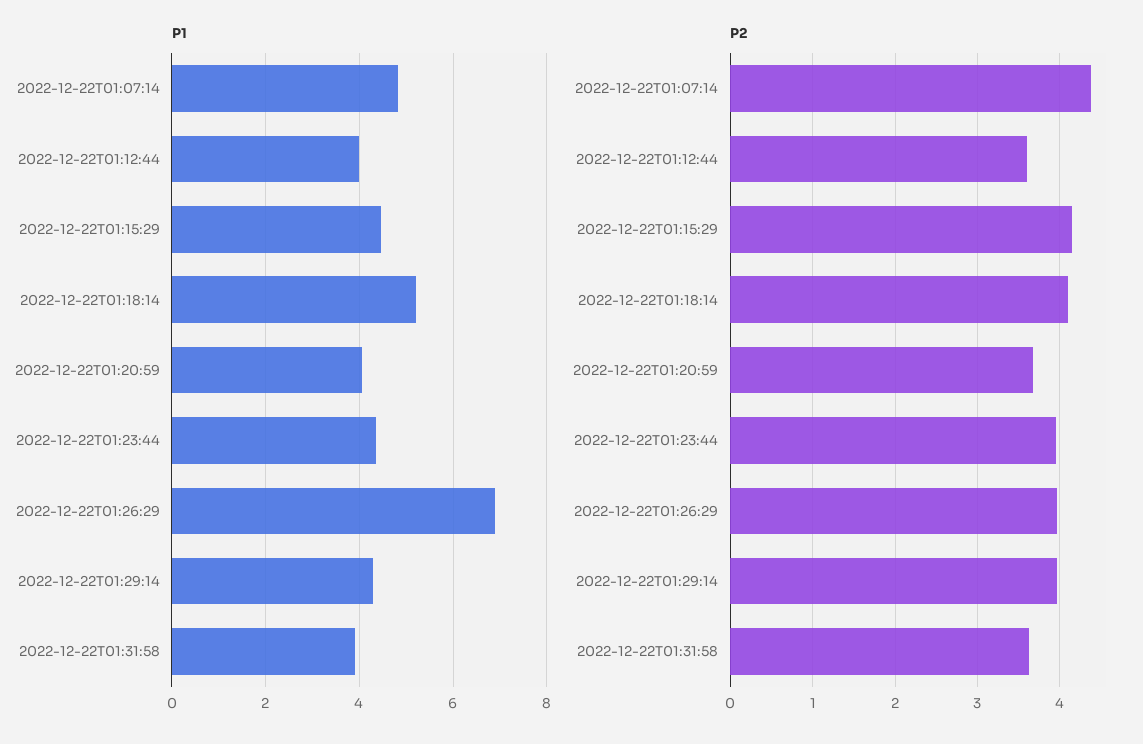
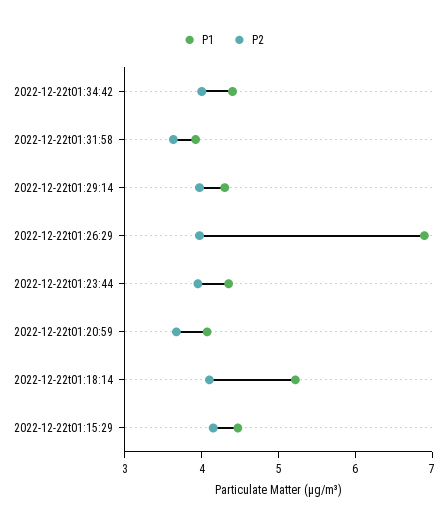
P1, 2022-12-22T01:07:14: 4.8 -> none
P1, 2022-12-22T01:12:44: 4 -> none
P2, 2022-12-22T01:07:14: 4.4 -> none
P2, 2022-12-22T01:12:44: 3.6 -> none
P1, 2022-12-22t01:34:42: none -> 4.4
P2, 2022-12-22t01:34:42: none -> 4

